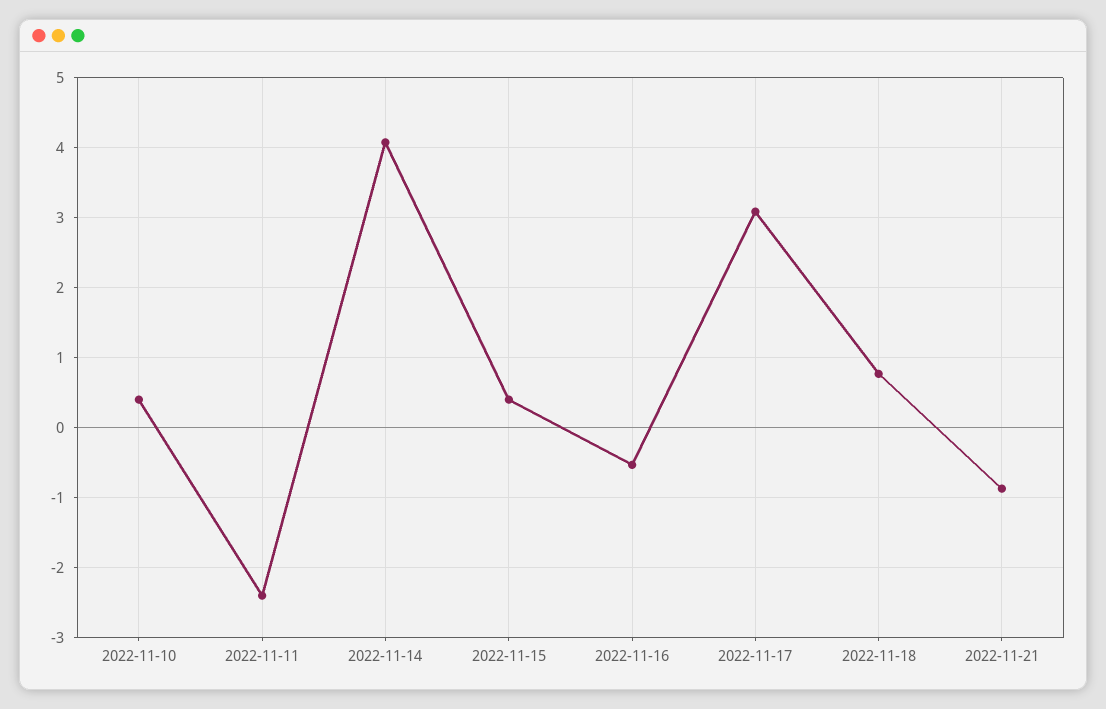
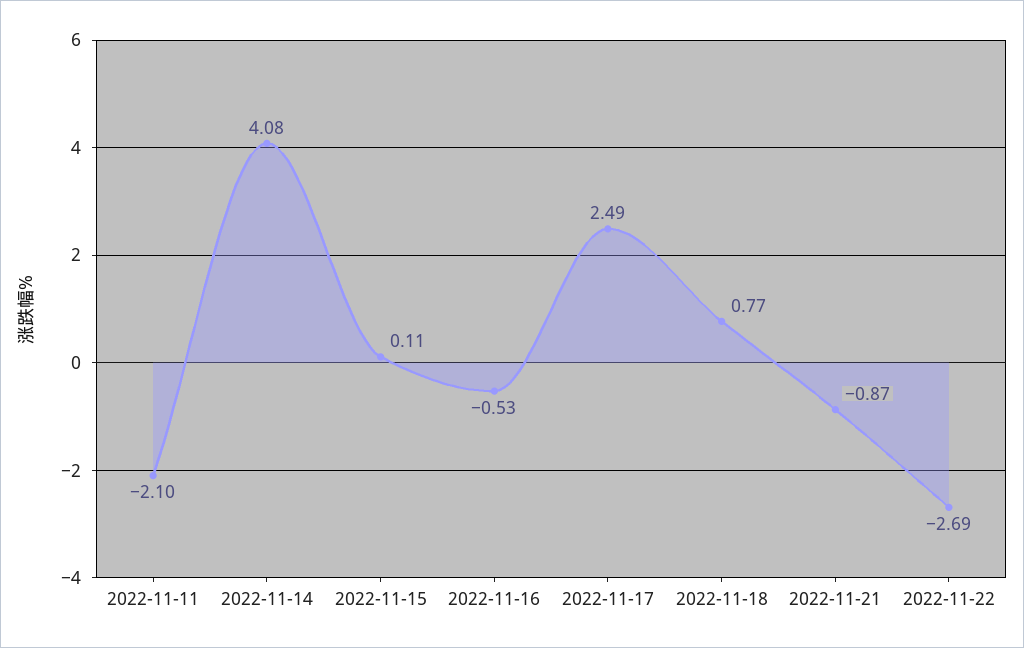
2022-11-10: 0.4 -> none
2022-11-11: -2.4 -> -2.1
2022-11-15: 0.4 -> 0.11
2022-11-17: 3.1 -> 2.49
2022-11-22: none -> -2.69

